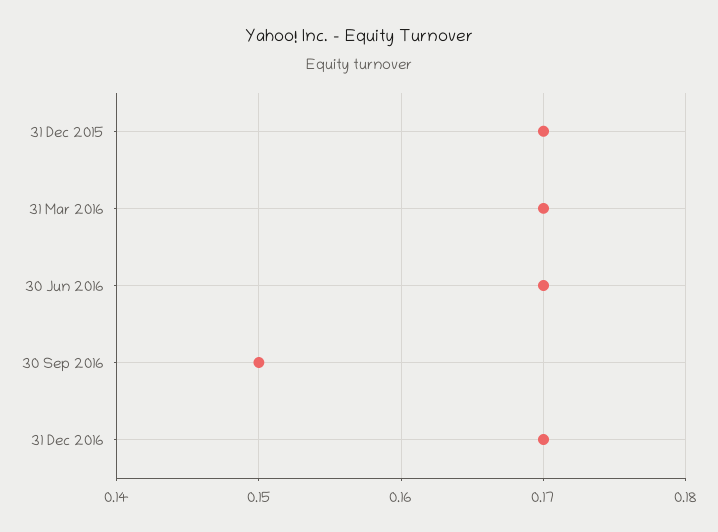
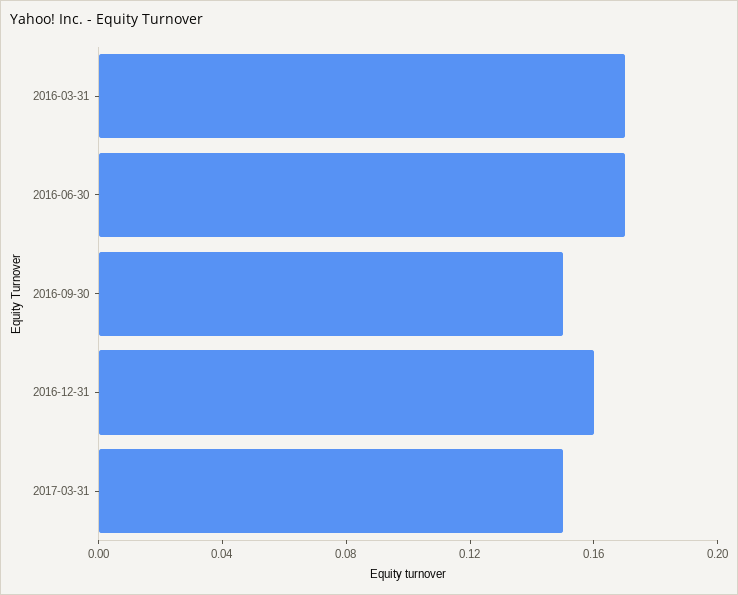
31 Dec 2015: 0.17 -> none
31 Dec 2016: 0.17 -> 0.16
2017-03-31: none -> 0.15

